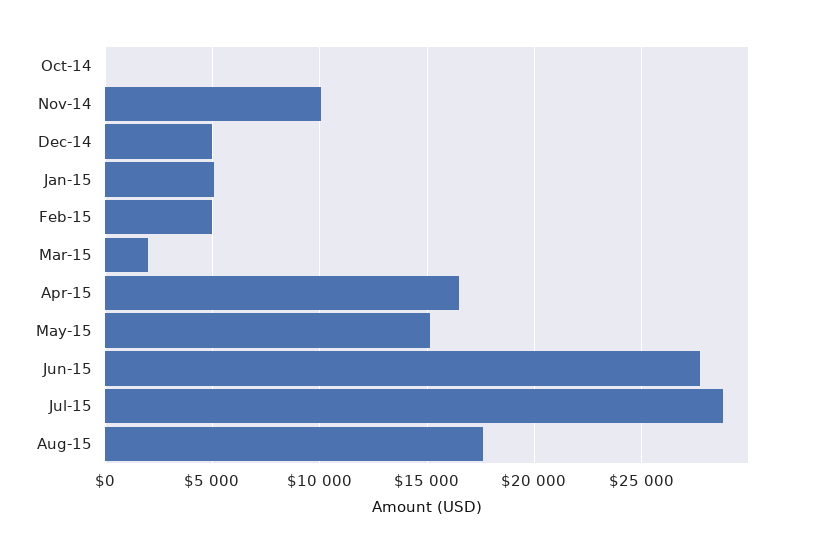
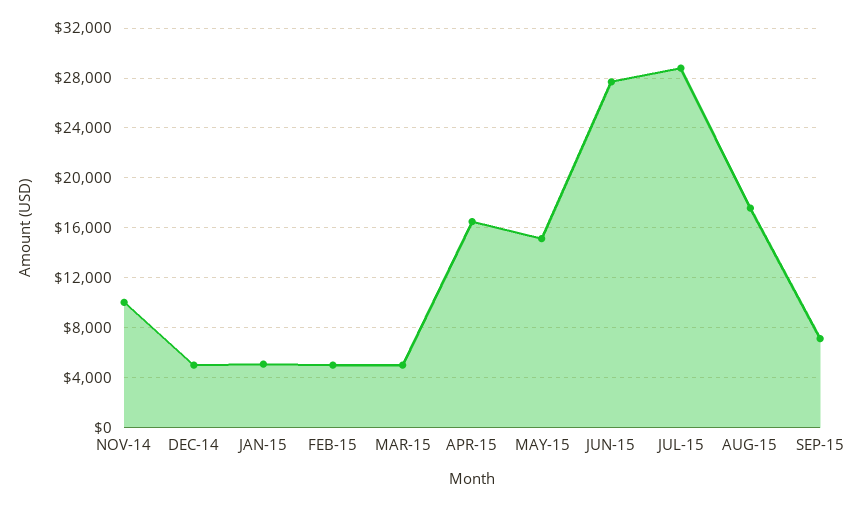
Oct-14: 0 -> none
Mar-15: 2000 -> 5000
SEP-15: none -> 7000

